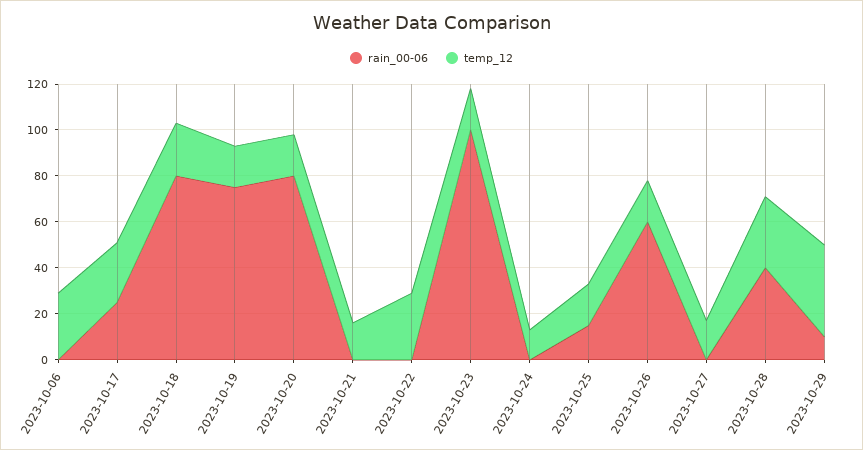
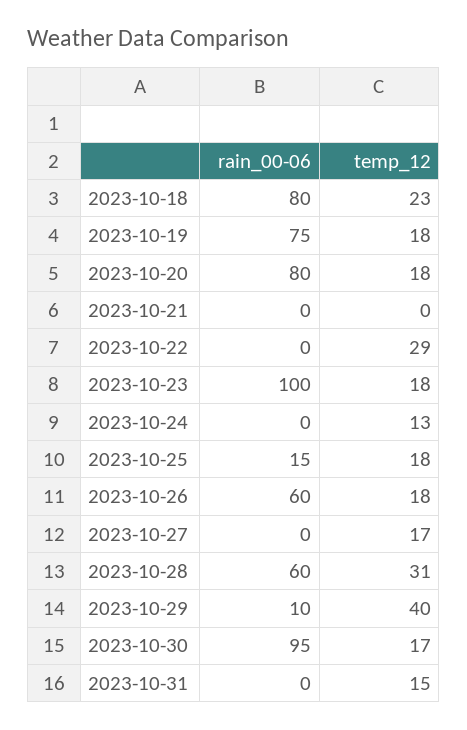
rain_00-06, 2023-10-06: 0 -> none
temp_12, 2023-10-06: 30 -> none
rain_00-06, 2023-10-17: 25 -> none
temp_12, 2023-10-17: 25 -> none
temp_12, 2023-10-21: 15 -> 0
rain_00-06, 2023-10-28: 40 -> 60
rain_00-06, 2023-10-30: none -> 95
temp_12, 2023-10-30: none -> 17
rain_00-06, 2023-10-31: none -> 0
temp_12, 2023-10-31: none -> 15

